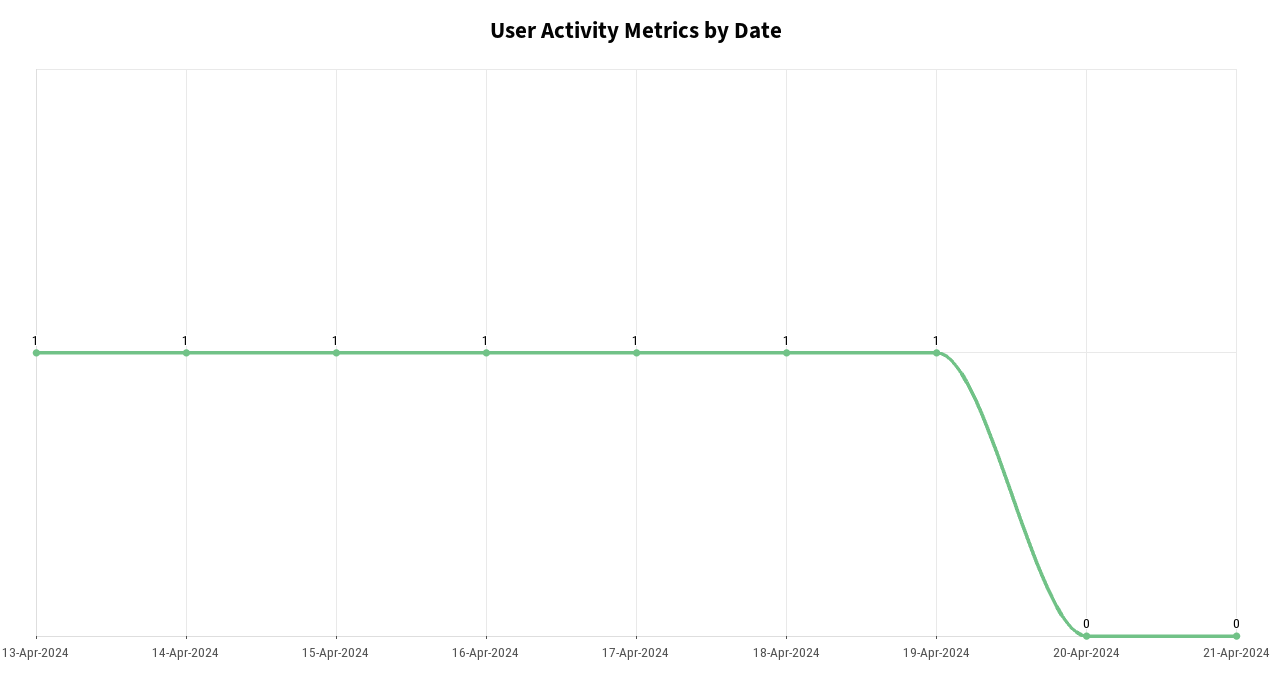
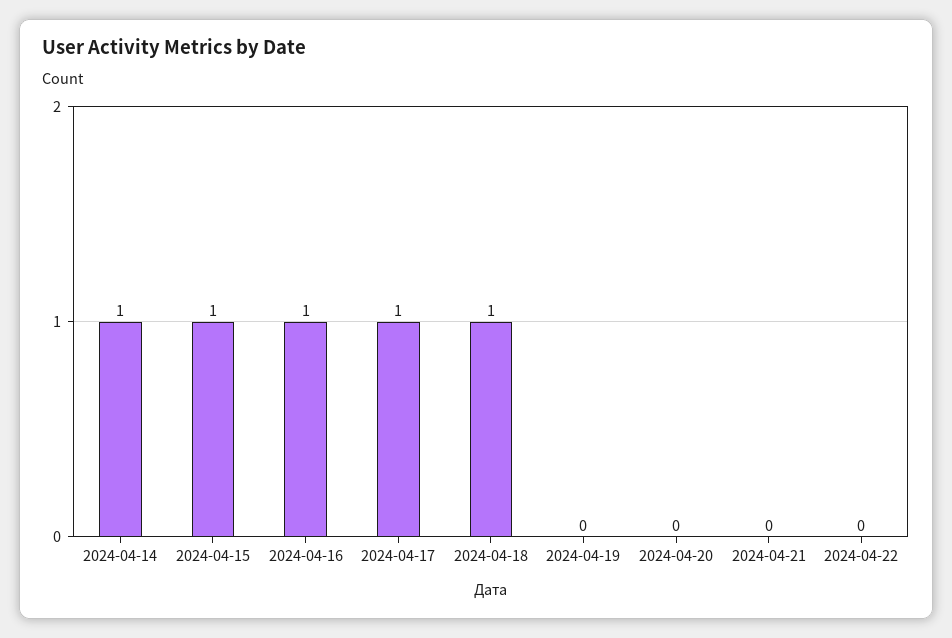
13-Apr-2024: 1 -> none
19-Apr-2024: 1 -> 0
2024-04-22: none -> 0

